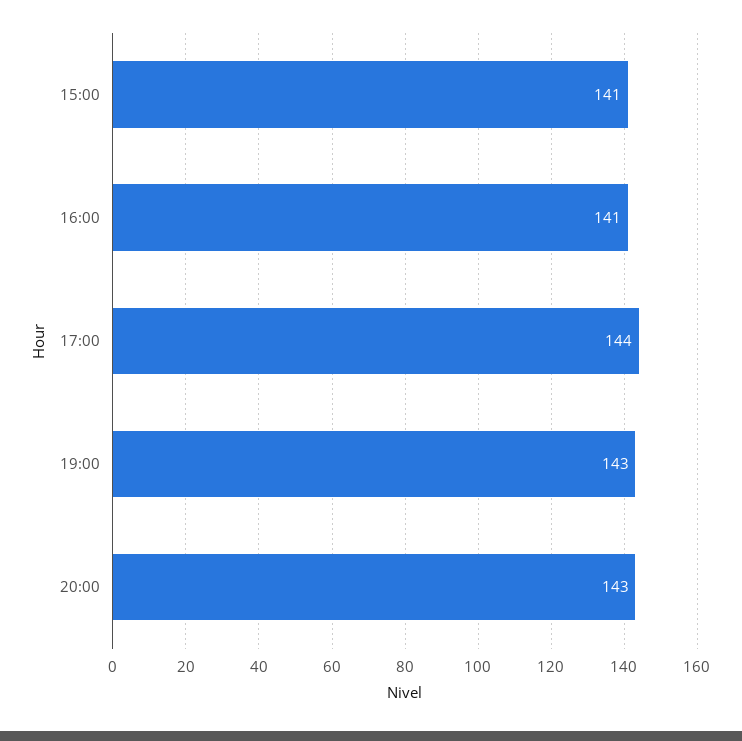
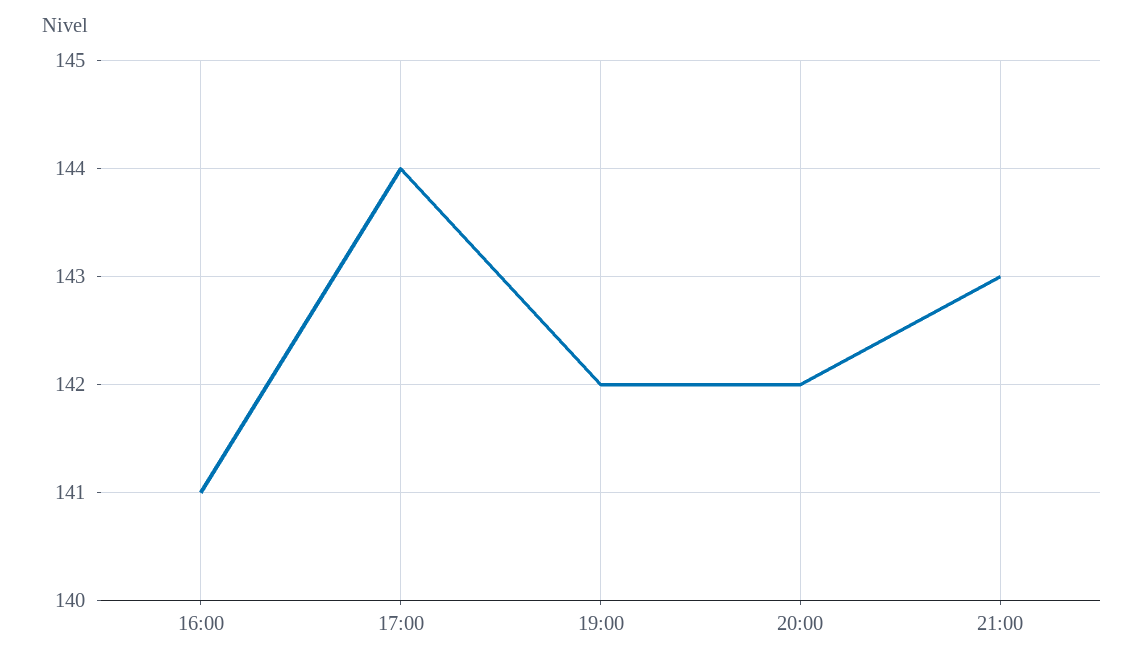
15:00: 141 -> none
19:00: 143 -> 142
20:00: 143 -> 142
21:00: none -> 143

